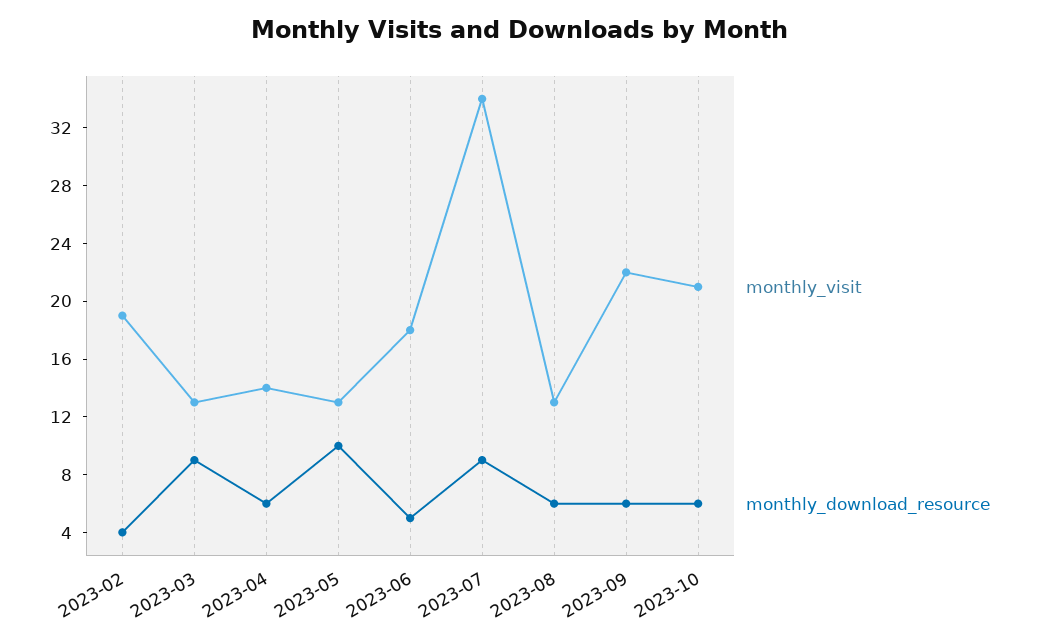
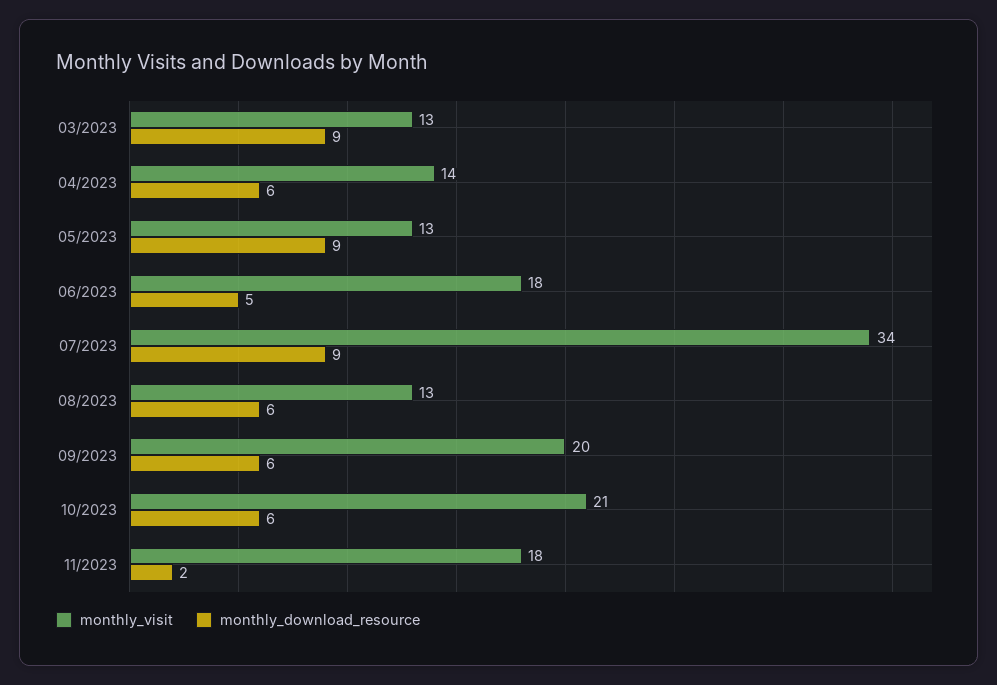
monthly_visit, 2023-02: 19 -> none
monthly_download_resource, 2023-02: 4 -> none
monthly_download_resource, 2023-05: 10 -> 9
monthly_visit, 2023-09: 22 -> 20
monthly_visit, 11/2023: none -> 18
monthly_download_resource, 11/2023: none -> 2

